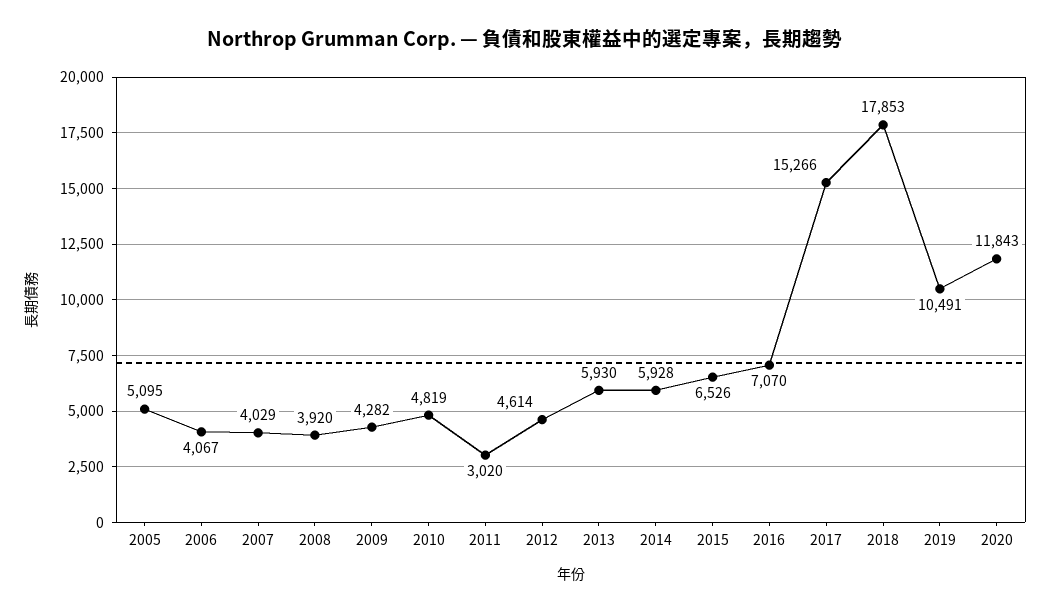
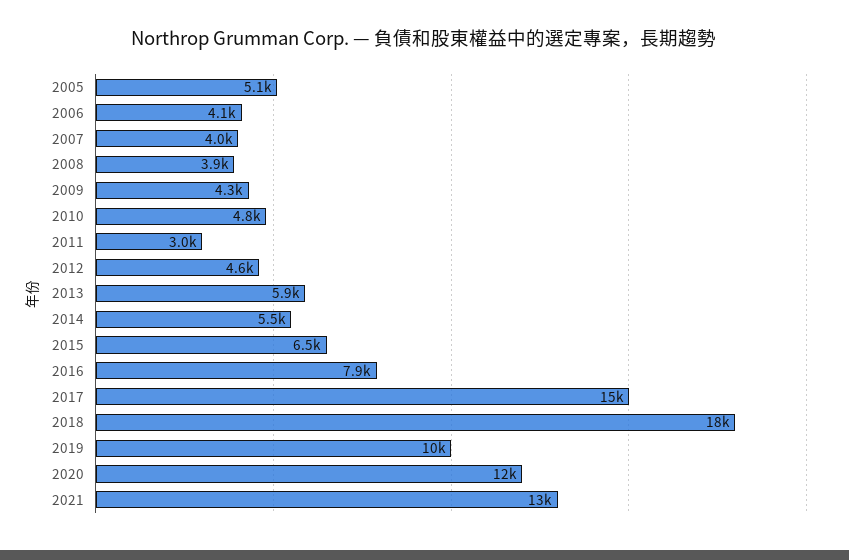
2014: 5928 -> 5500
2016: 7070 -> 7900
2021: none -> 13000

